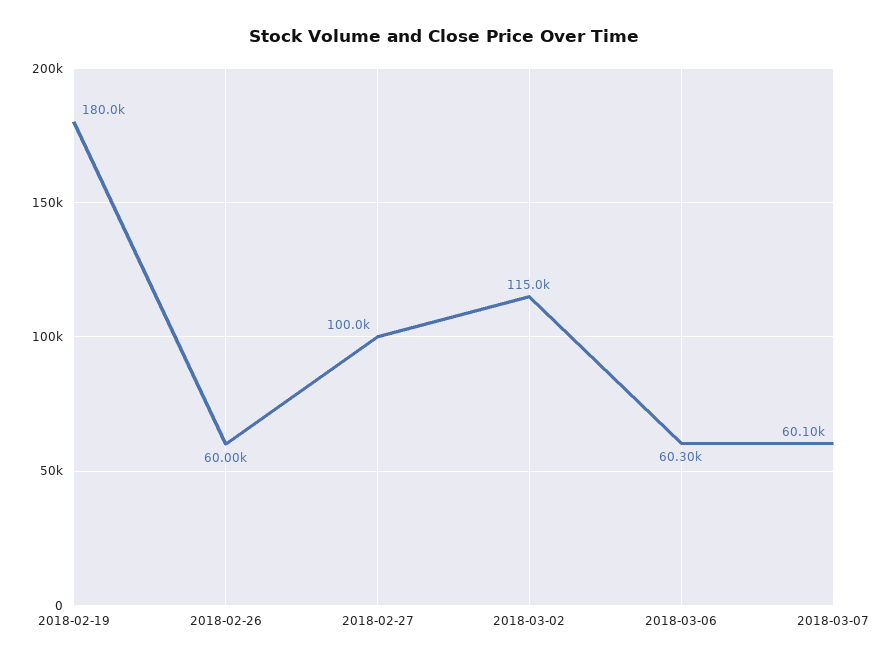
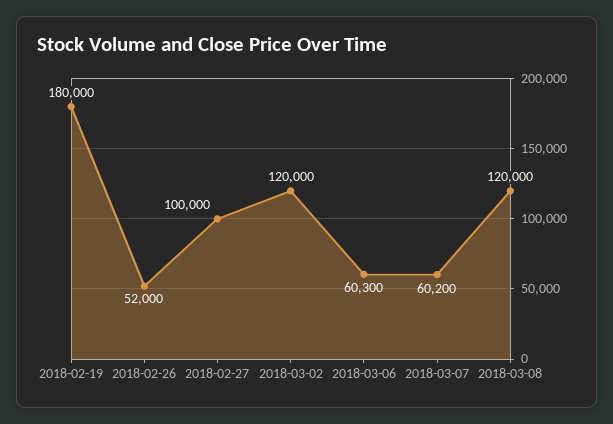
2018-02-26: 60000 -> 52000
2018-03-02: 115000 -> 120000
2018-03-07: 60100 -> 60200
2018-03-08: none -> 120000

